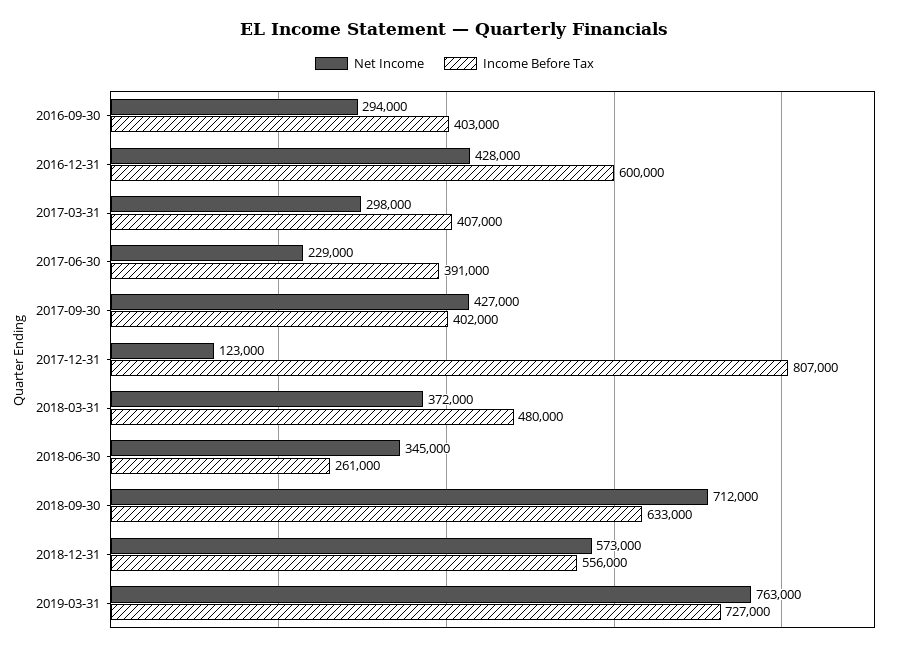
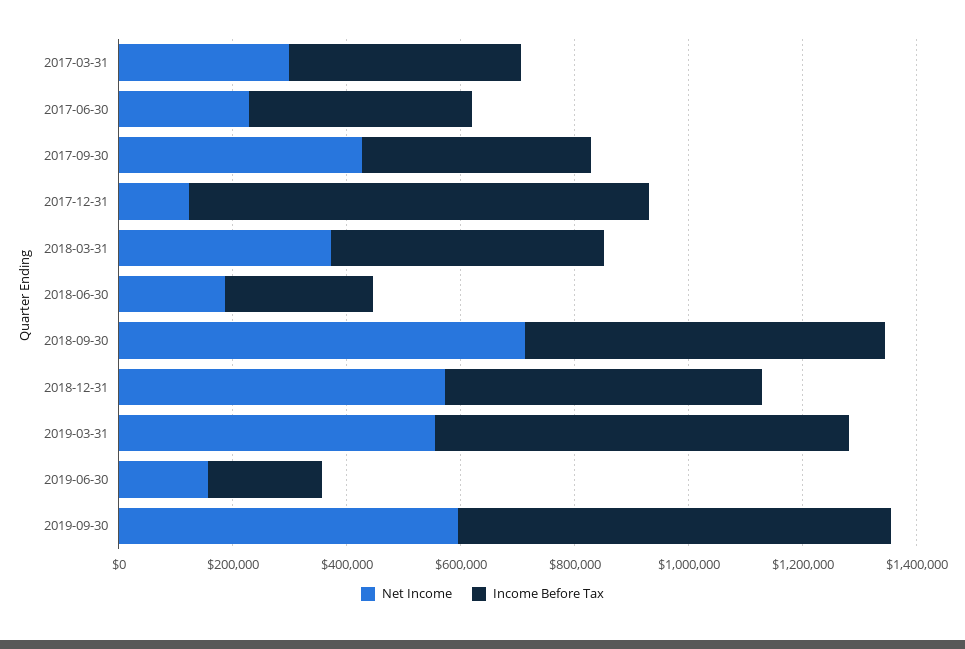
Net Income, 2016-09-30: 294000 -> none
Income Before Tax, 2016-09-30: 403000 -> none
Net Income, 2016-12-31: 428000 -> none
Income Before Tax, 2016-12-31: 600000 -> none
Net Income, 2018-06-30: 345000 -> 200000
Net Income, 2019-03-31: 763000 -> 550000
Net Income, 2019-06-30: none -> 150000
Income Before Tax, 2019-06-30: none -> 200000
Net Income, 2019-09-30: none -> 600000
Income Before Tax, 2019-09-30: none -> 750000

